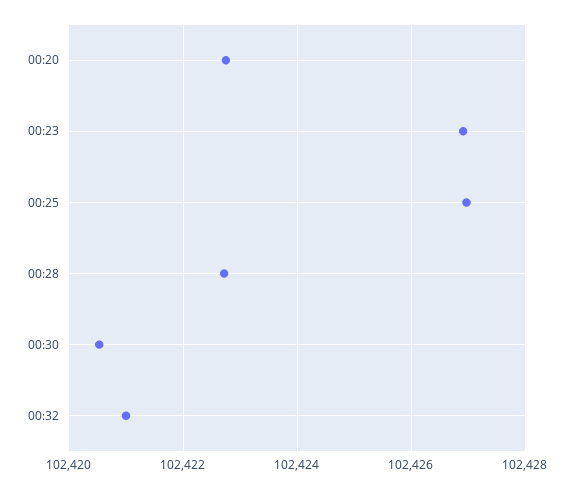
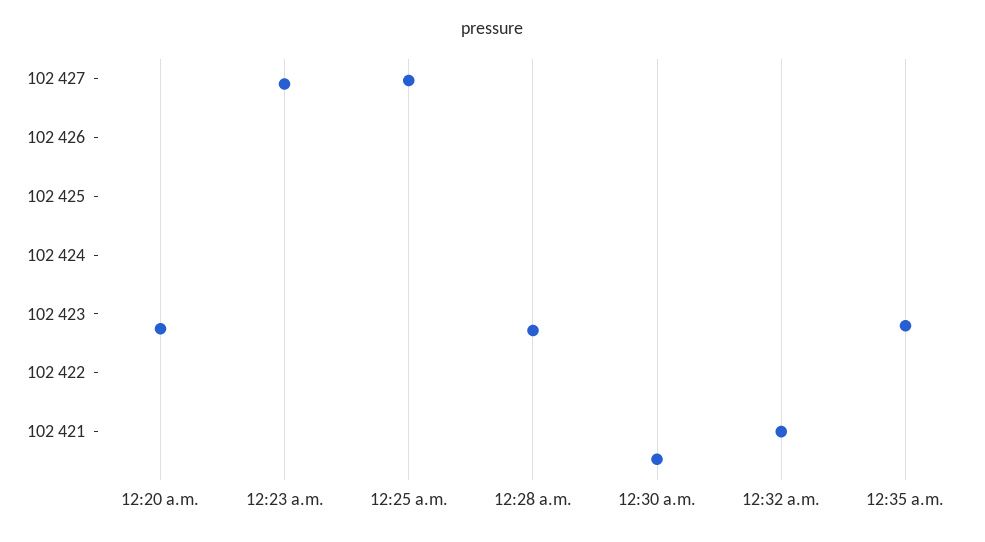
12:35 a.m.: none -> 102422.8

